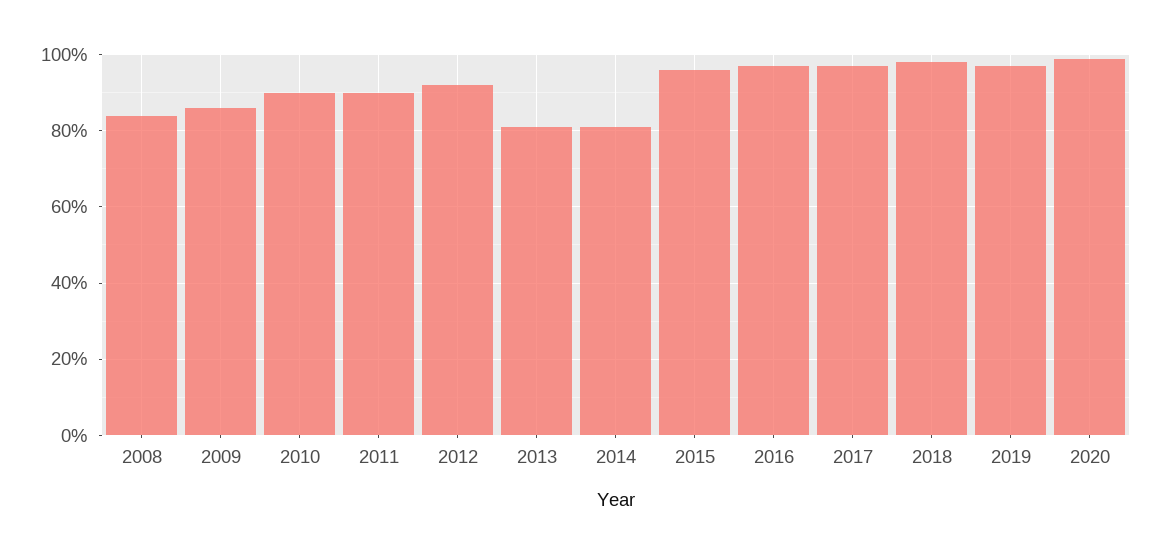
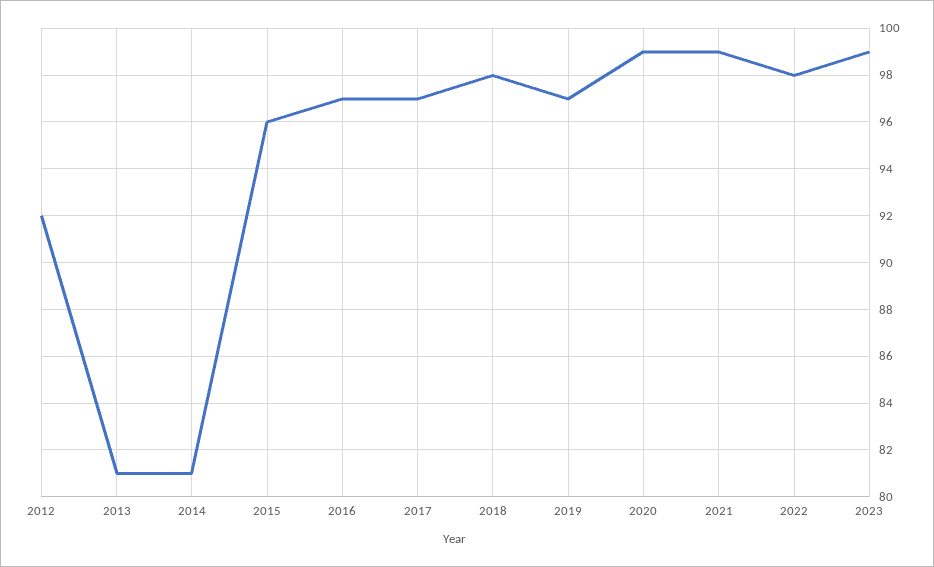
2008: 85 -> none
2009: 85 -> none
2010: 90 -> none
2011: 90 -> none
2021: none -> 99
2022: none -> 98
2023: none -> 99

